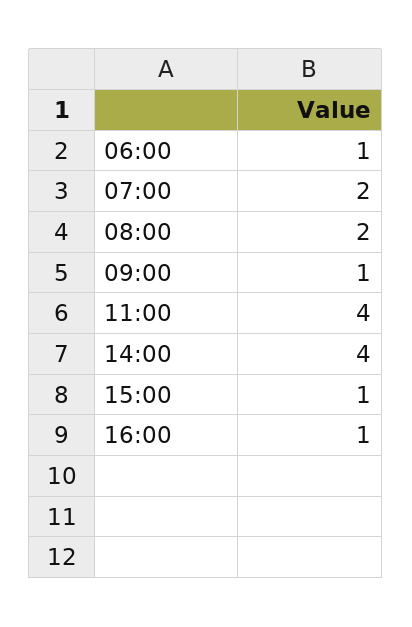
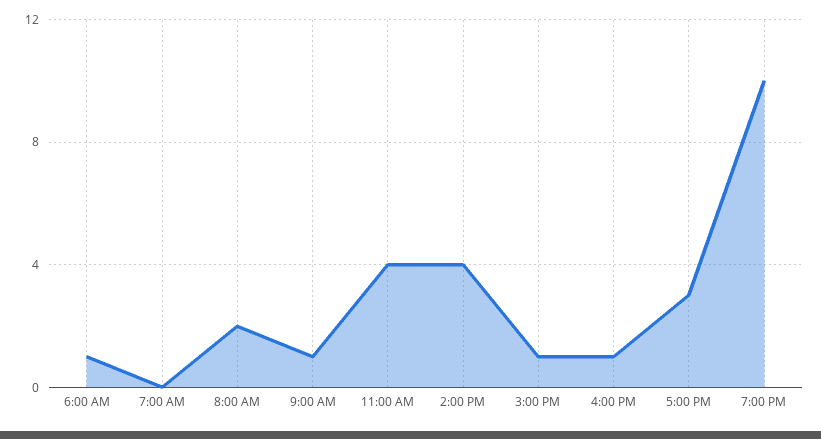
07:00: 2 -> 0
5:00 PM: none -> 3
7:00 PM: none -> 10

